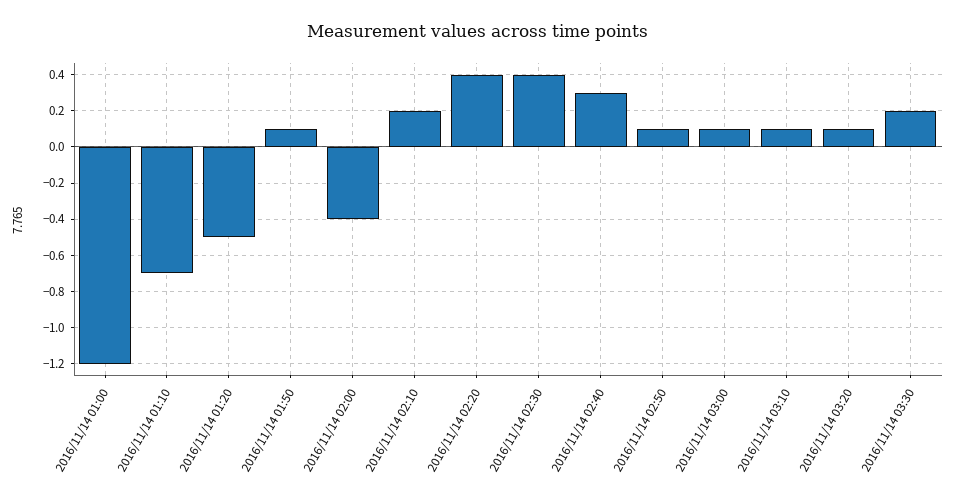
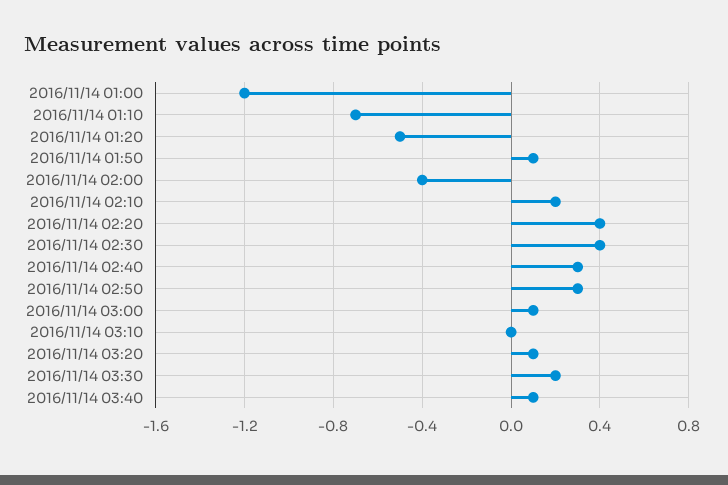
2016/11/14 02:50: 0.1 -> 0.3
2016/11/14 03:10: 0.1 -> 0
2016/11/14 03:40: none -> 0.1

